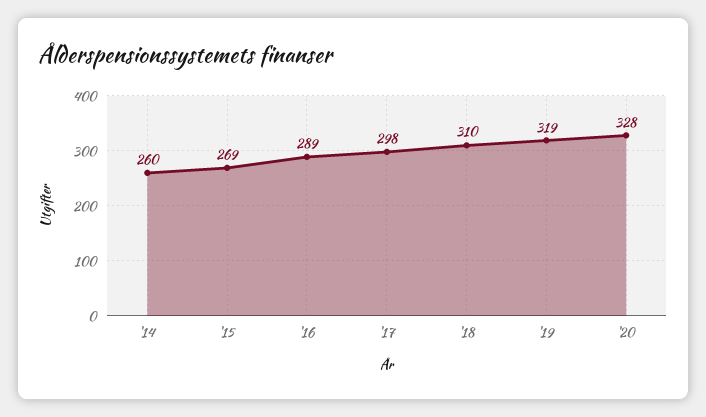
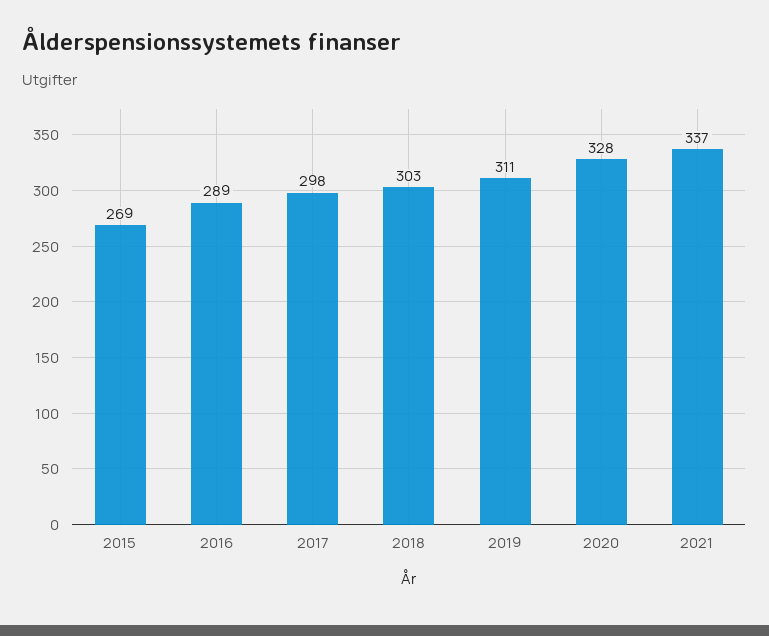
'14: 260 -> none
'18: 310 -> 303
'19: 319 -> 311
2021: none -> 337

